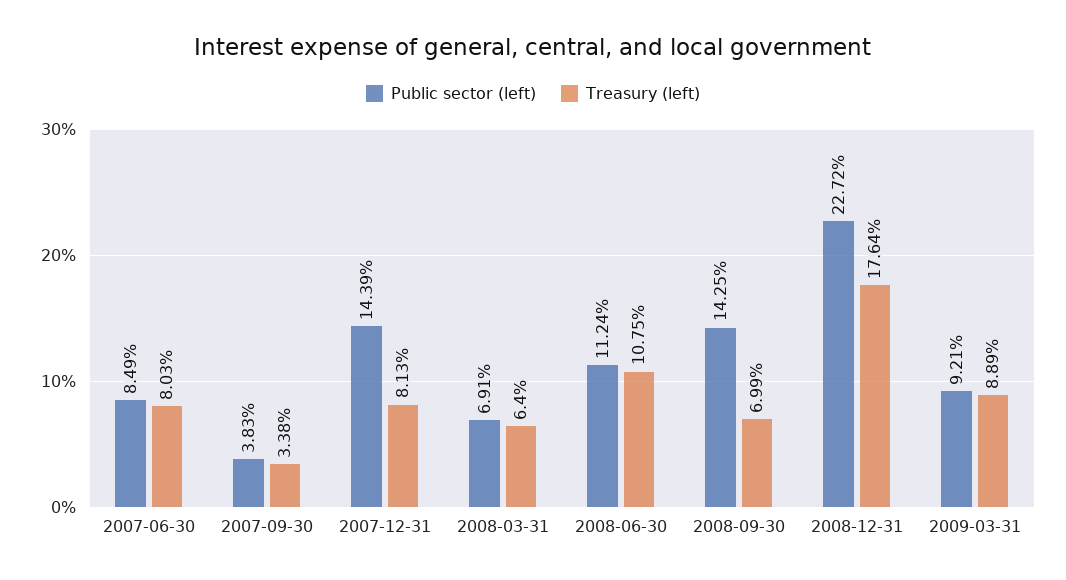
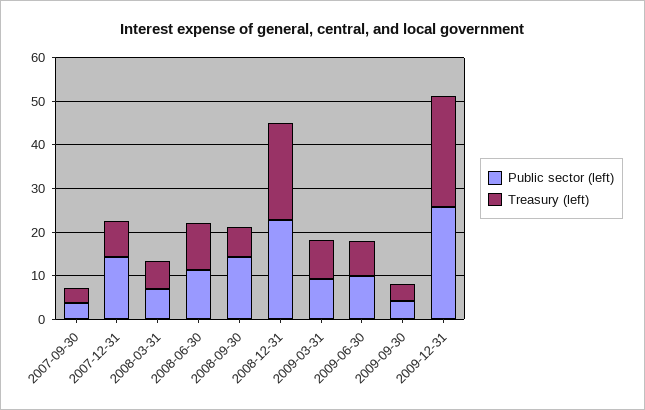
Public sector (left), 2007-06-30: 8.49 -> none
Treasury (left), 2007-06-30: 8.03 -> none
Treasury (left), 2008-12-31: 17.64 -> 22
Public sector (left), 2009-06-30: none -> 10
Treasury (left), 2009-06-30: none -> 8
Public sector (left), 2009-09-30: none -> 4
Treasury (left), 2009-09-30: none -> 4
Public sector (left), 2009-12-31: none -> 26
Treasury (left), 2009-12-31: none -> 26

